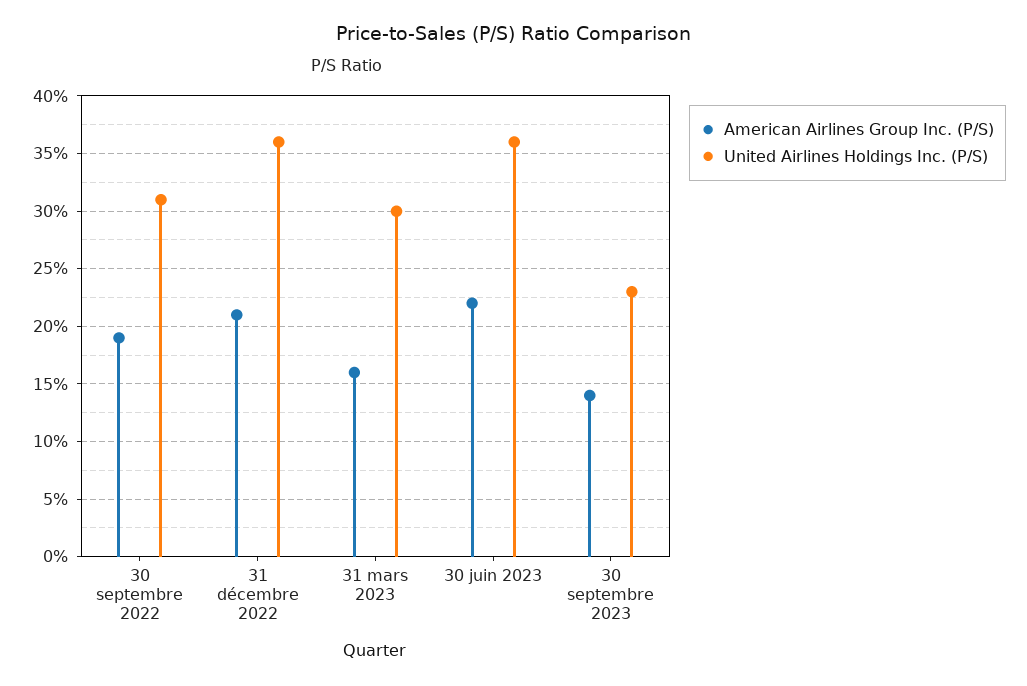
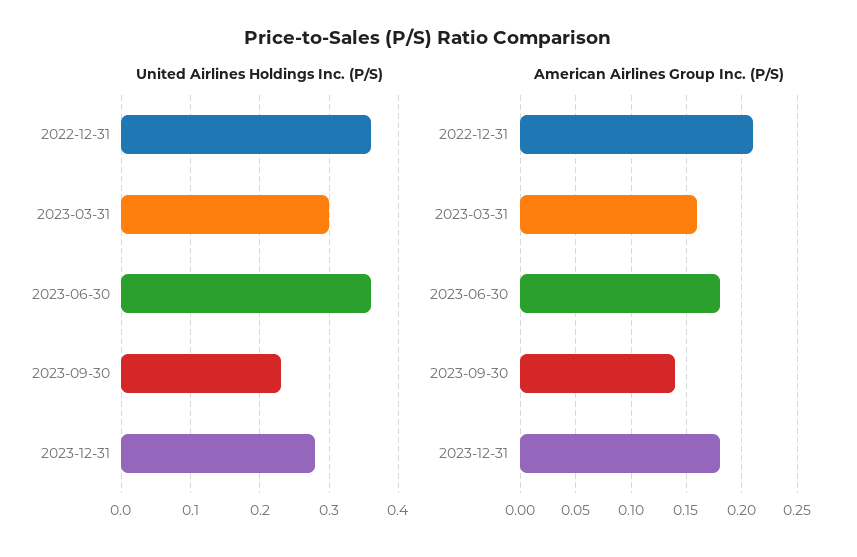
American Airlines Group Inc. (P/S), 30 septembre 2022: 0.19 -> none
United Airlines Holdings Inc. (P/S), 30 septembre 2022: 0.31 -> none
American Airlines Group Inc. (P/S), 30 juin 2023: 0.22 -> 0.18
United Airlines Holdings Inc. (P/S), 2023-12-31: none -> 0.28
American Airlines Group Inc. (P/S), 2023-12-31: none -> 0.18

